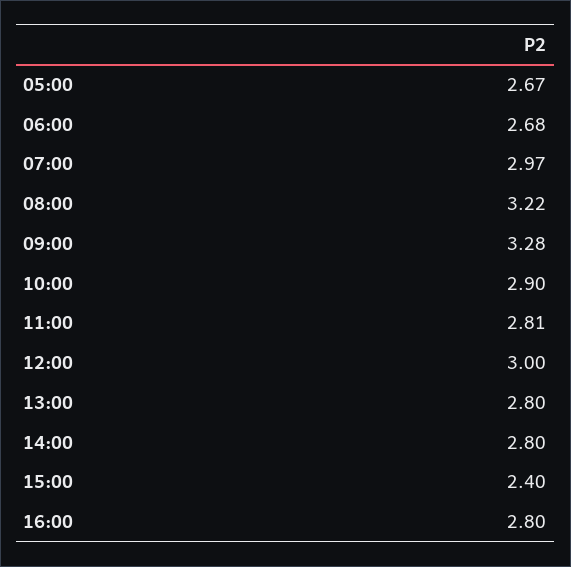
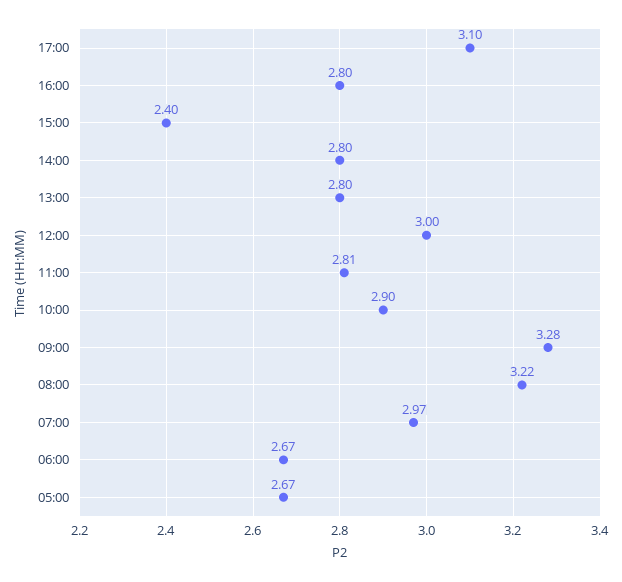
06:00: 2.68 -> 2.67
17:00: none -> 3.1

